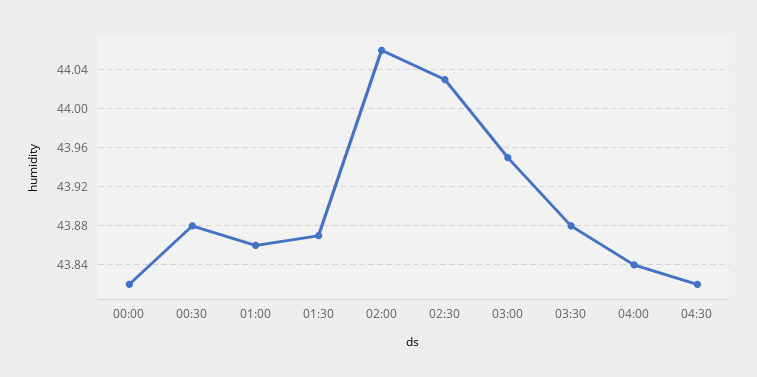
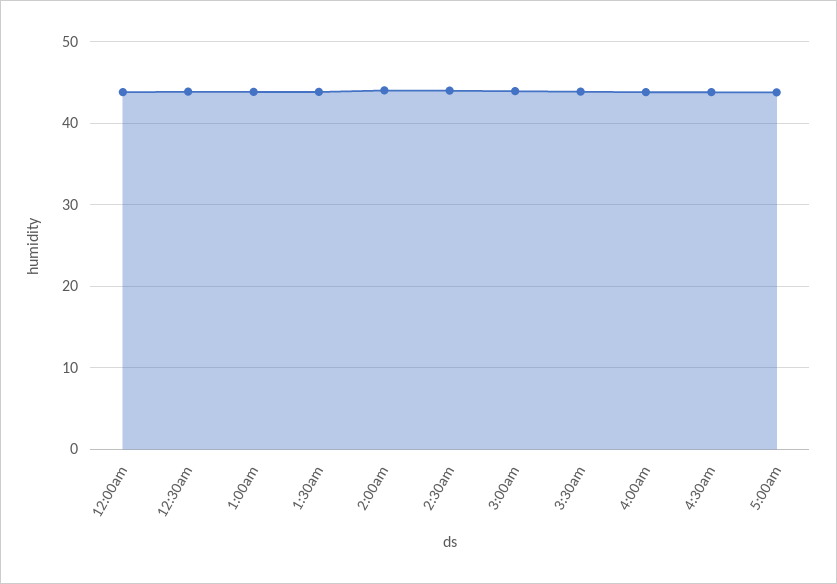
5:00am: none -> 44

